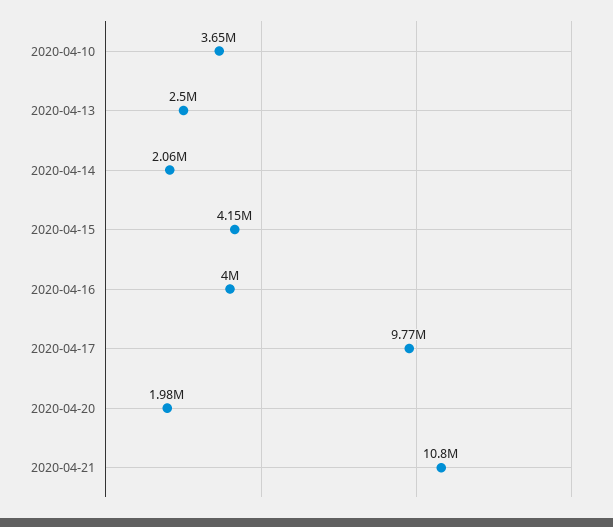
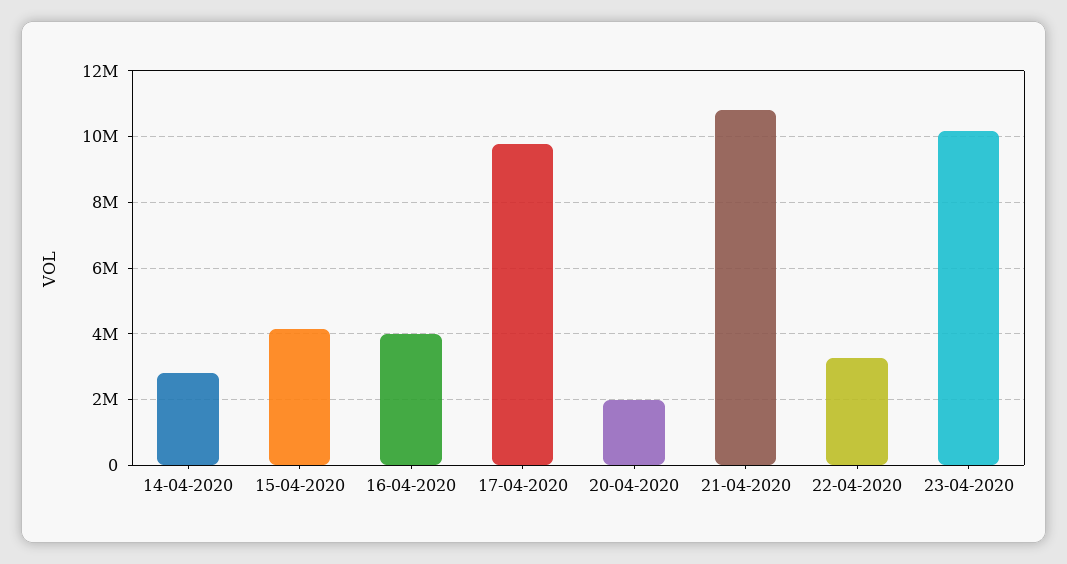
2020-04-10: 3650000 -> none
2020-04-13: 2500000 -> none
2020-04-14: 2060000 -> 2800000
22-04-2020: none -> 3200000
23-04-2020: none -> 10200000

